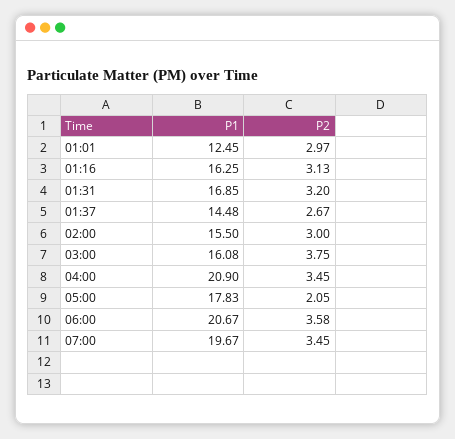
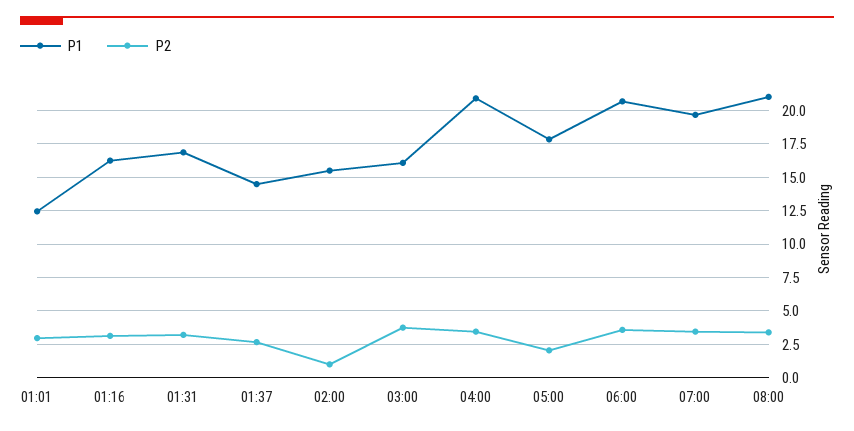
P2, 02:00: 3 -> 1
P1, 08:00: none -> 21
P2, 08:00: none -> 3.5

